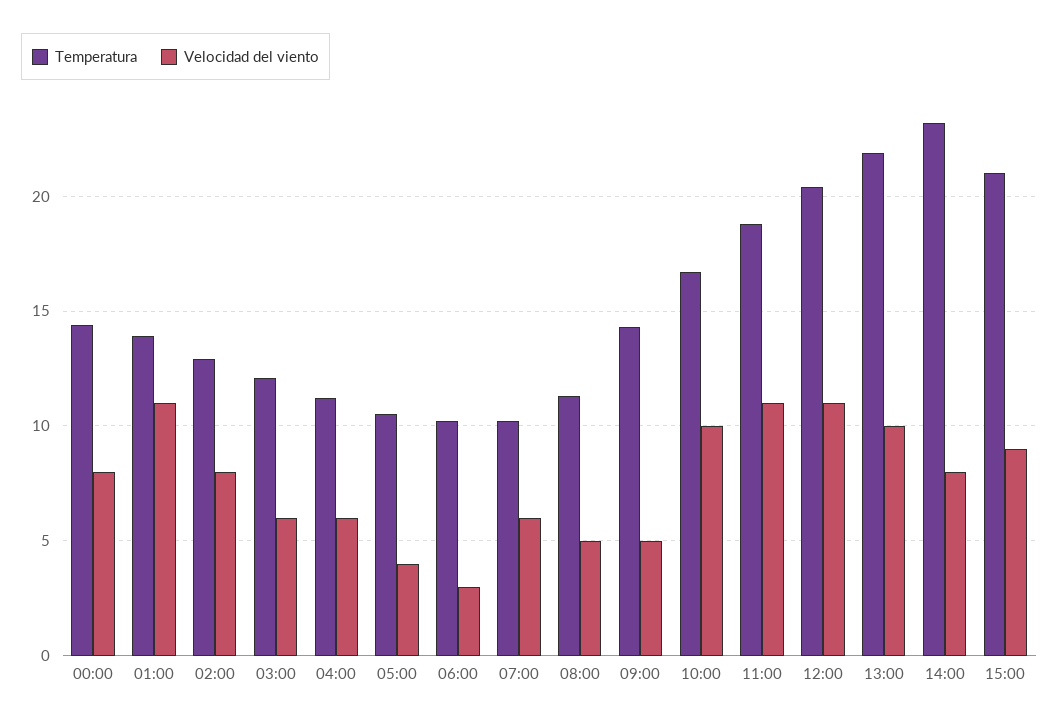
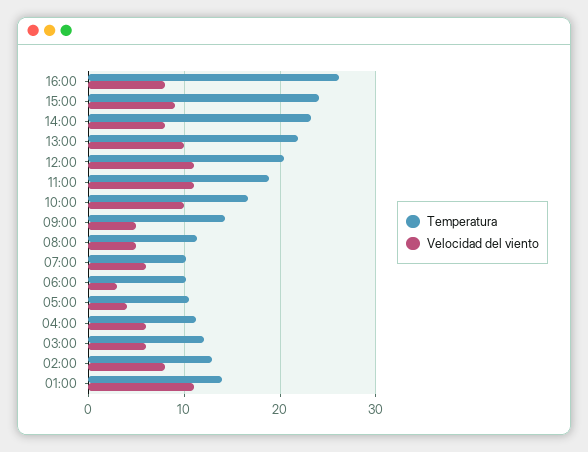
Temperatura, 00:00: 14.5 -> none
Velocidad del viento, 00:00: 8 -> none
Temperatura, 15:00: 21 -> 24
Temperatura, 16:00: none -> 26
Velocidad del viento, 16:00: none -> 8

